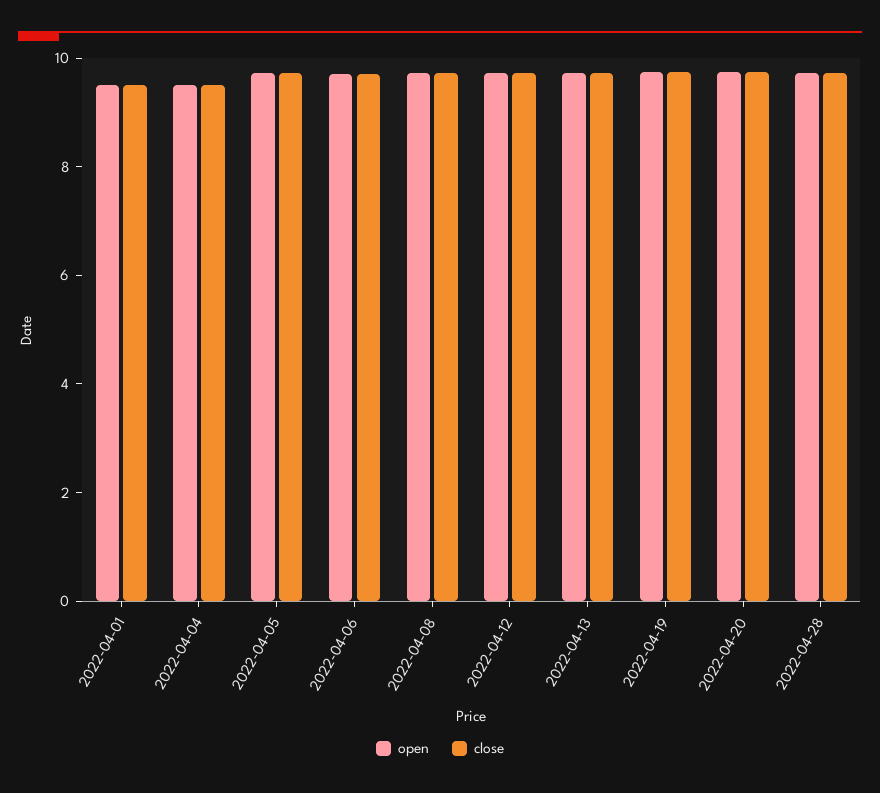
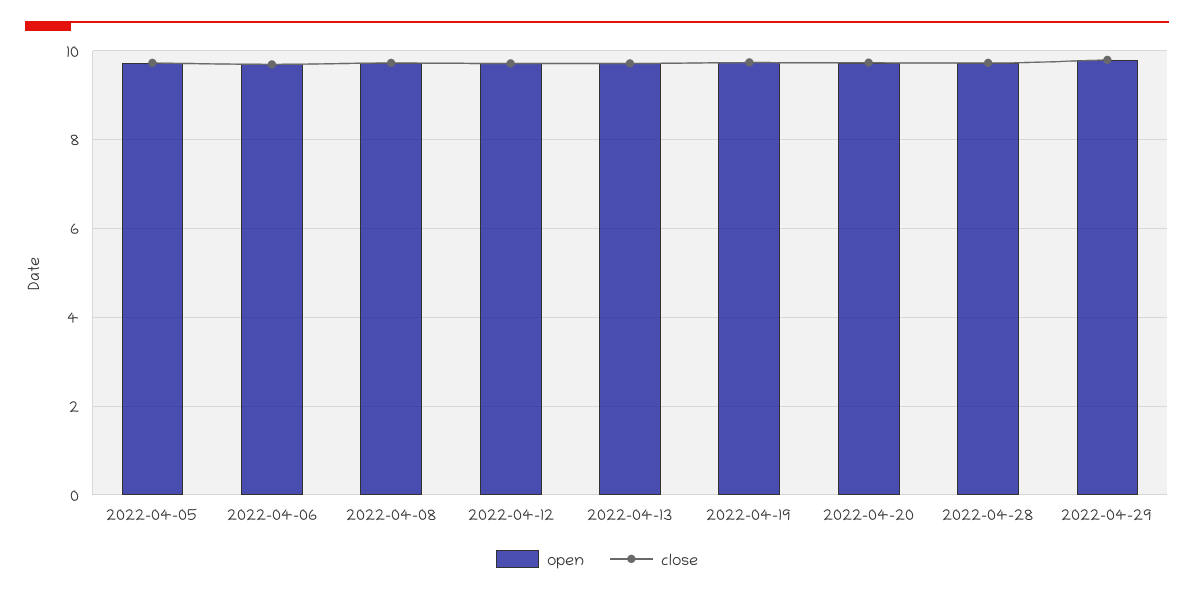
open, 2022-04-01: 9.5 -> none
close, 2022-04-01: 9.5 -> none
open, 2022-04-04: 9.5 -> none
close, 2022-04-04: 9.5 -> none
open, 2022-04-29: none -> 9.8
close, 2022-04-29: none -> 9.8

